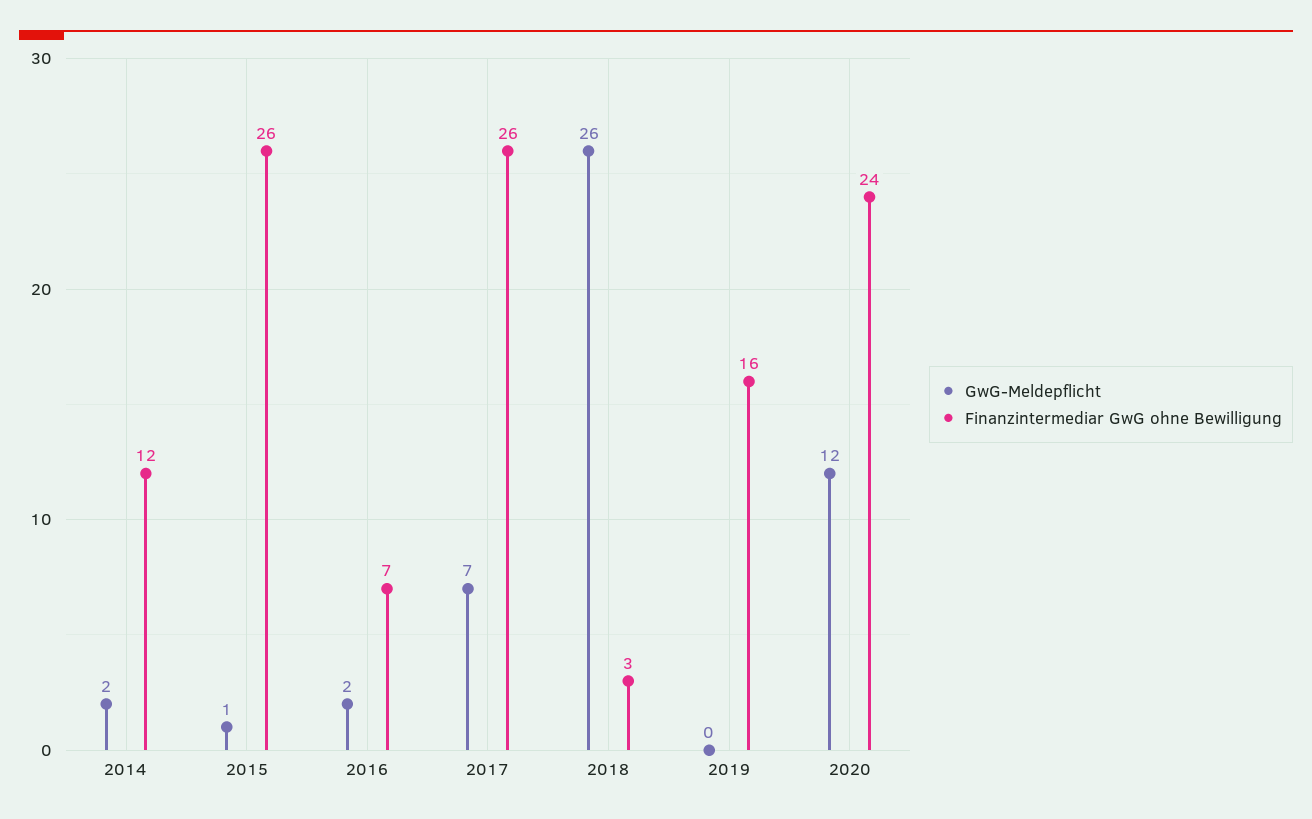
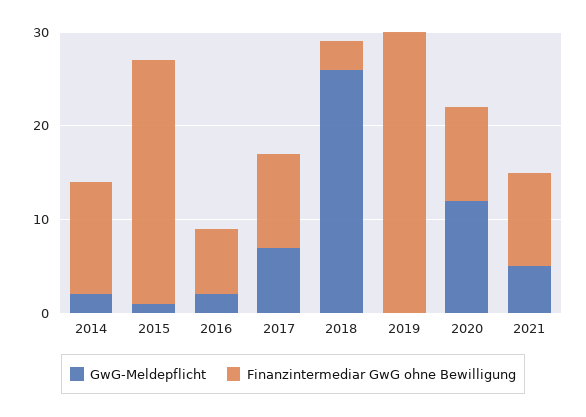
Finanzintermediar GwG ohne Bewilligung, 2017: 26 -> 10
Finanzintermediar GwG ohne Bewilligung, 2019: 16 -> 30
Finanzintermediar GwG ohne Bewilligung, 2020: 24 -> 10
GwG-Meldepflicht, 2021: none -> 5
Finanzintermediar GwG ohne Bewilligung, 2021: none -> 10

